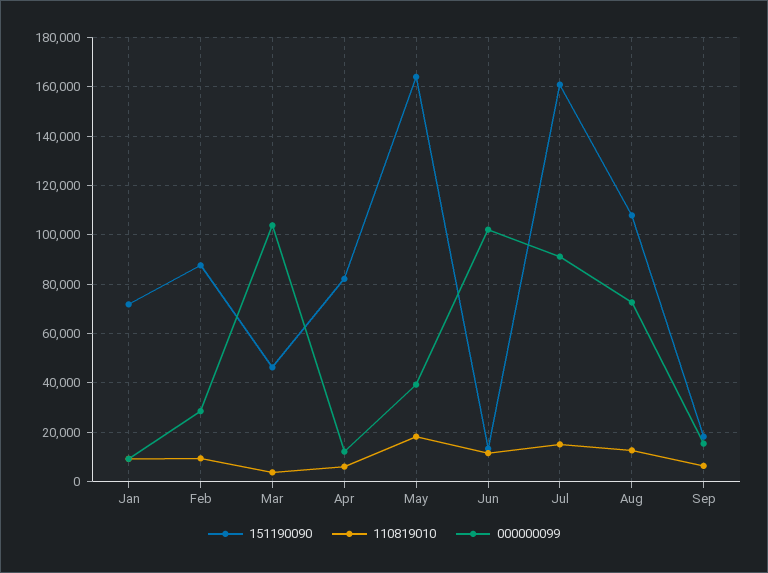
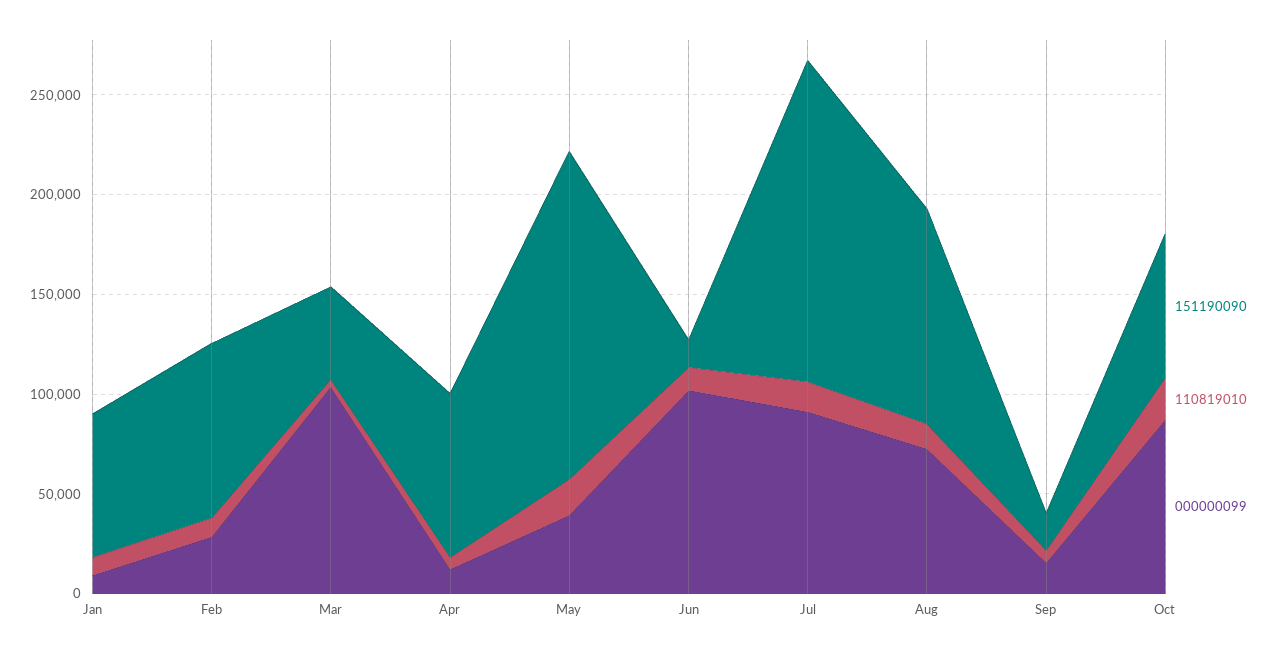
151190090, Oct: none -> 70000
110819010, Oct: none -> 20000
000000099, Oct: none -> 90000

